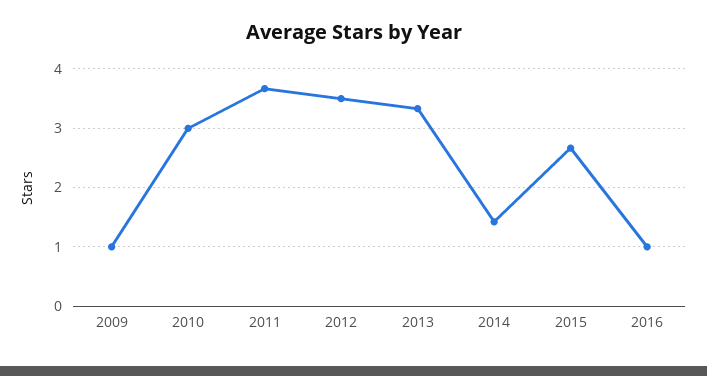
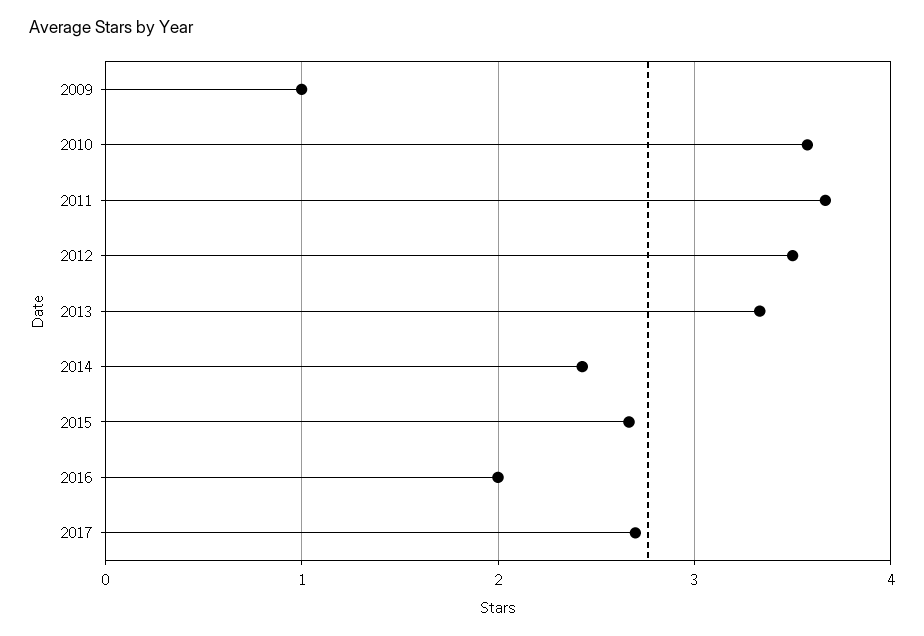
2010: 3 -> 3.6
2014: 1.4 -> 2.4
2016: 1 -> 2
2017: none -> 2.7

